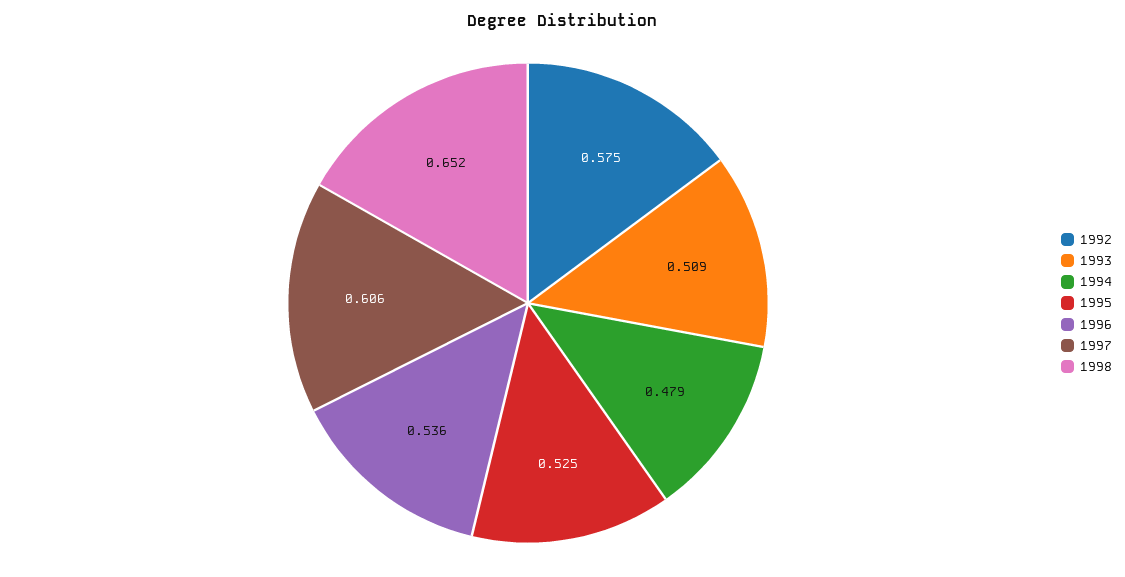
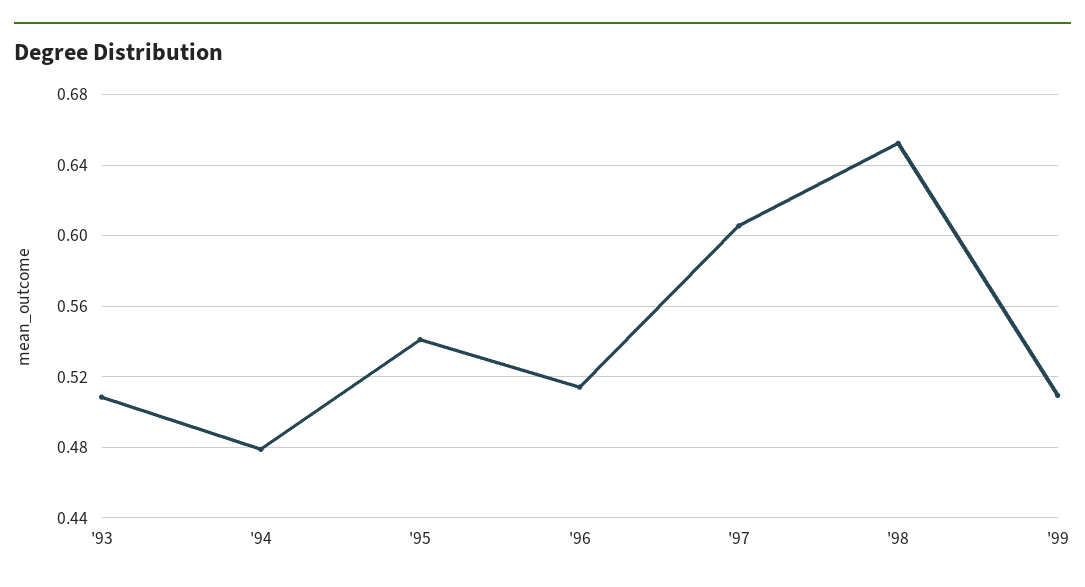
1992: 0.575 -> none
1995: 0.525 -> 0.54
1996: 0.536 -> 0.515
'99: none -> 0.51

